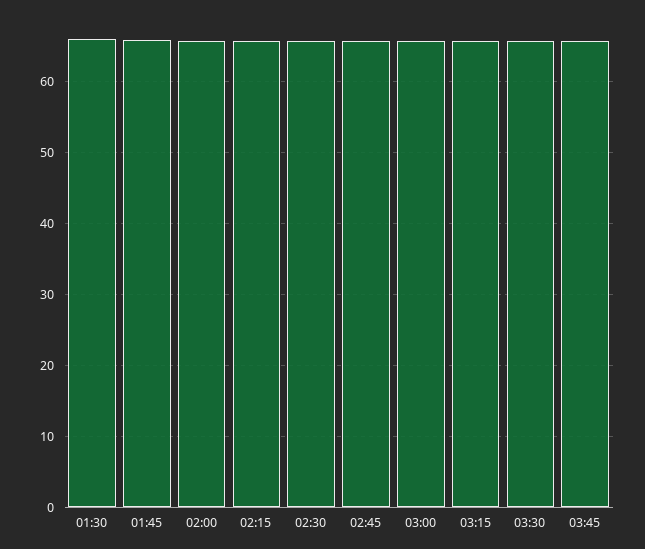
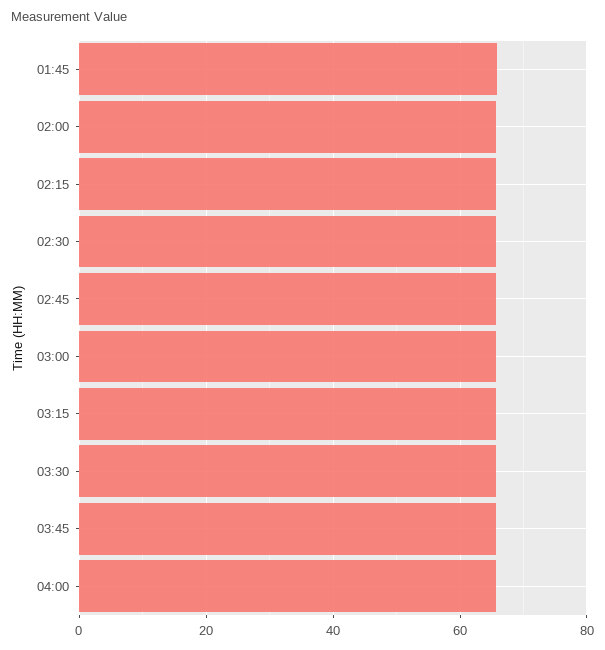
01:30: 66 -> none
04:00: none -> 66

